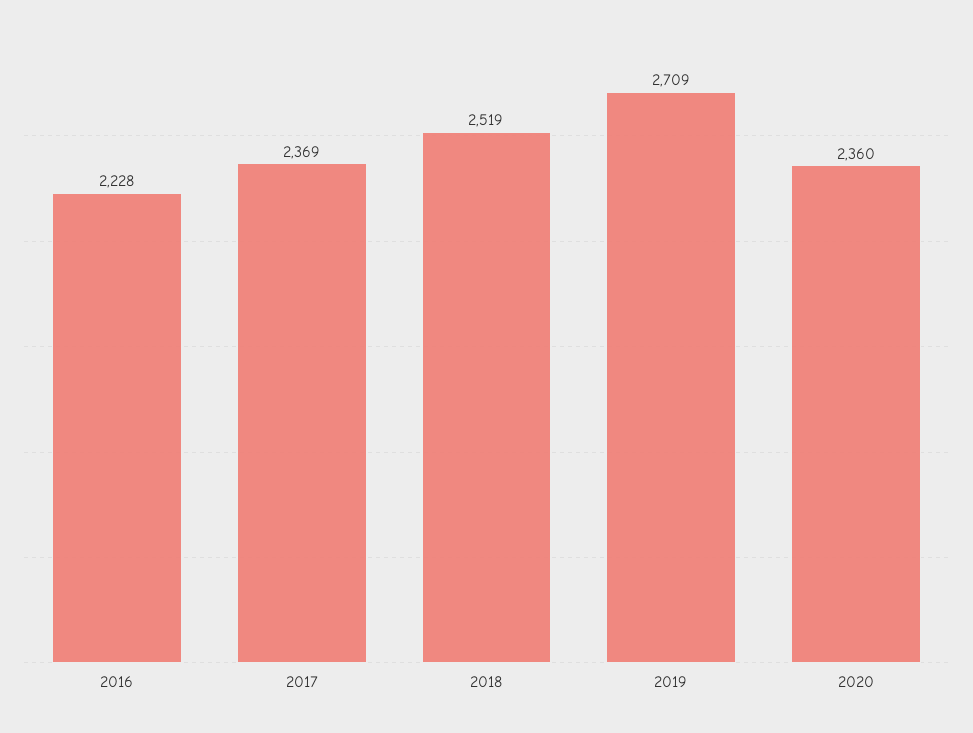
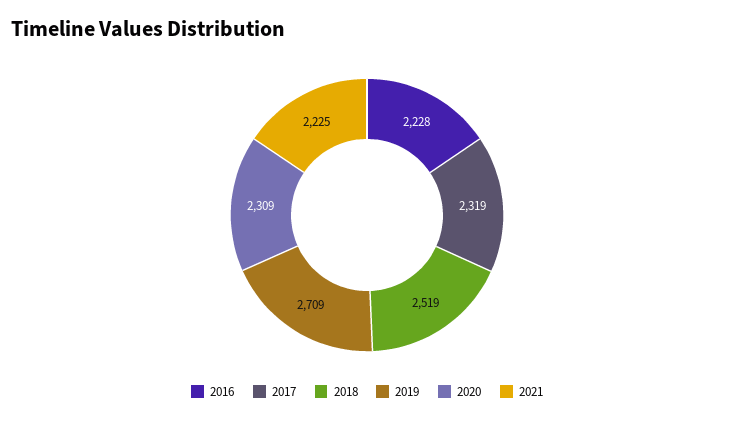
2017: 2369 -> 2319
2020: 2360 -> 2309
2021: none -> 2225

